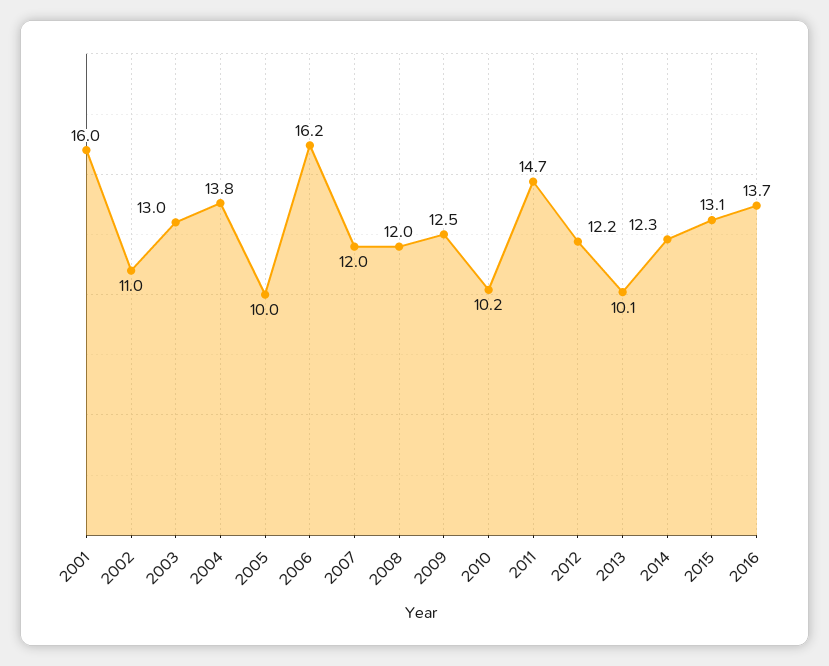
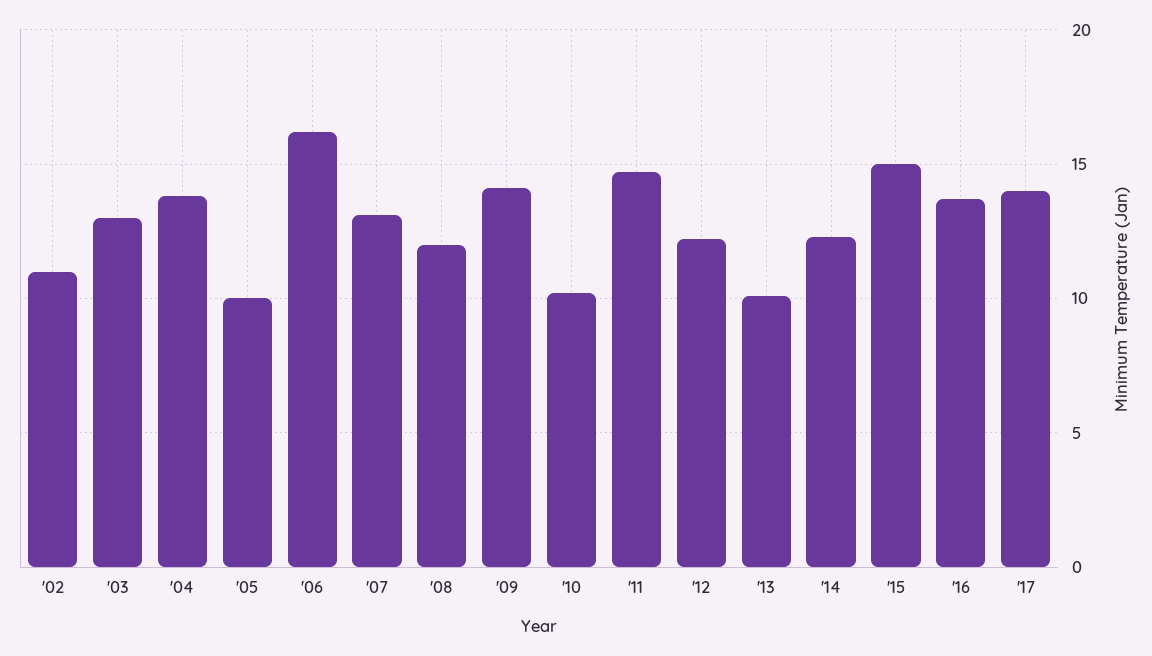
2001: 16 -> none
2007: 12 -> 13
2009: 12.5 -> 14
2015: 13.1 -> 15
'17: none -> 14

